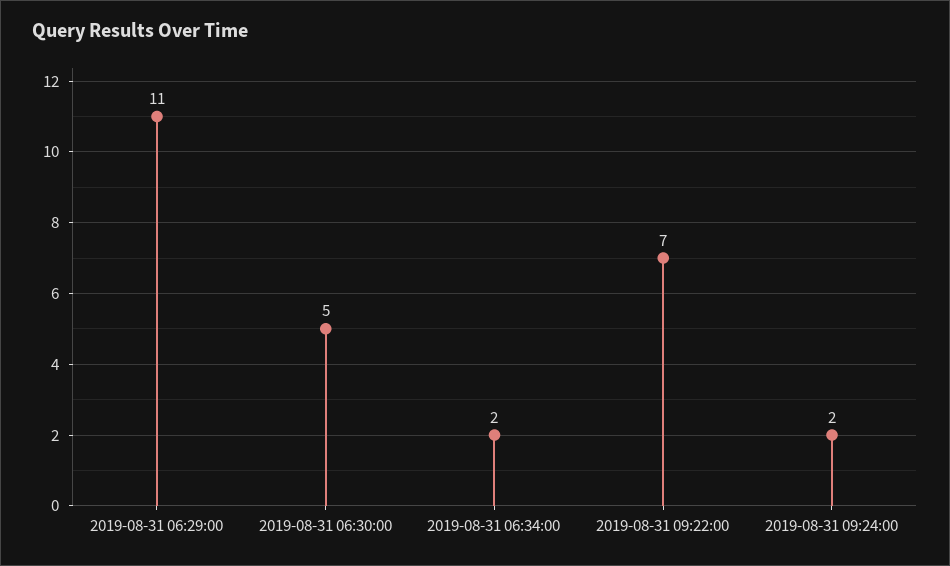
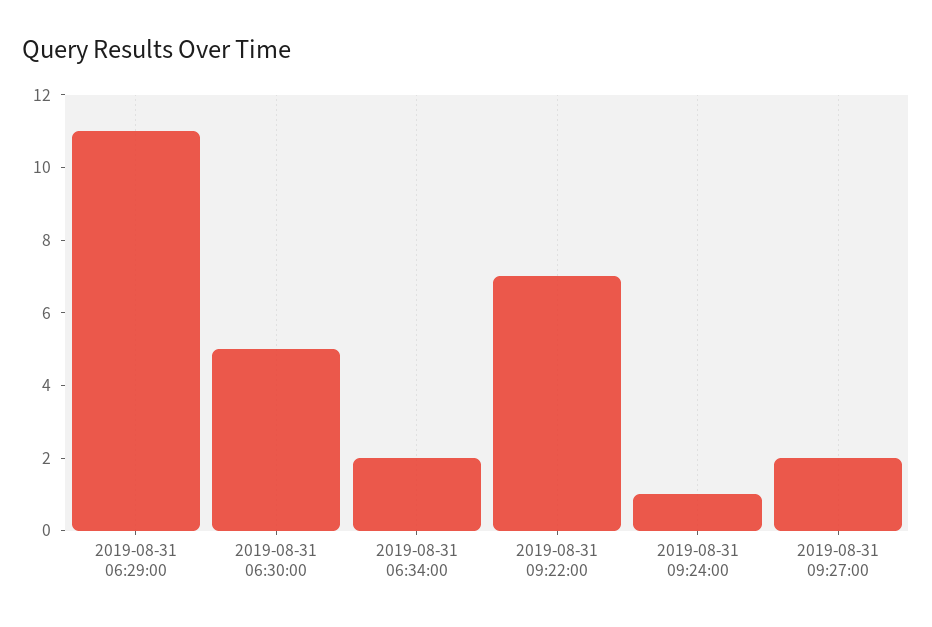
2019-08-31 09:24:00: 2 -> 1
2019-08-31 09:27:00: none -> 2

